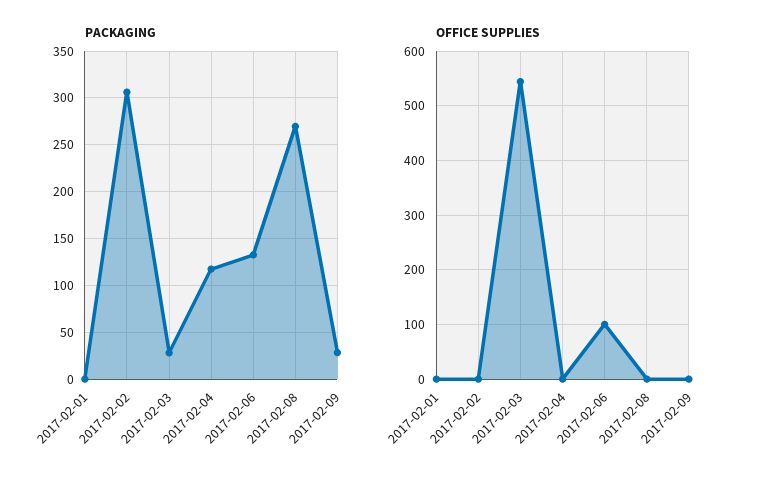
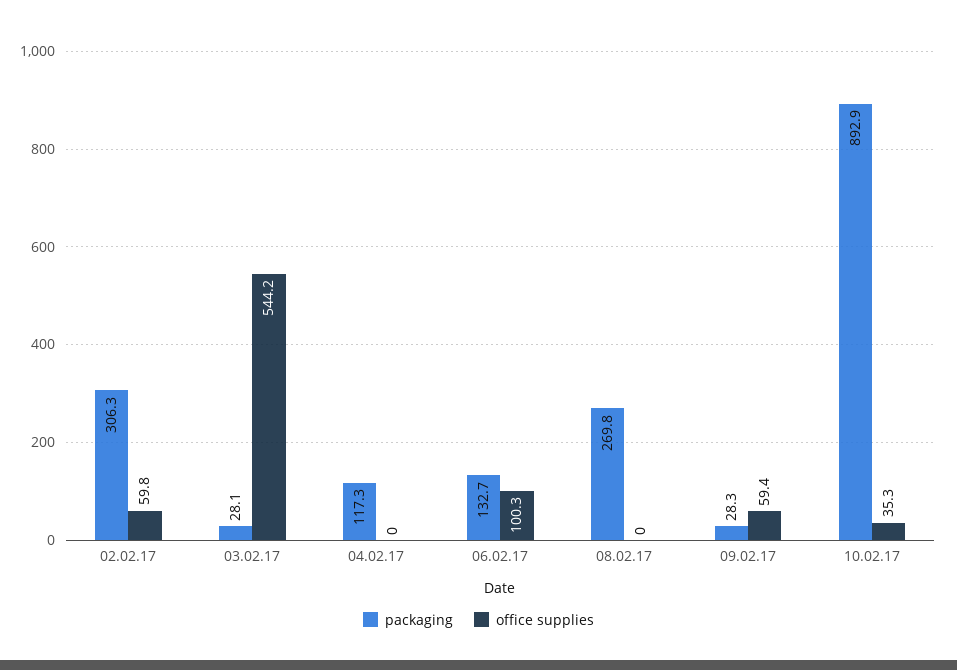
PACKAGING, 2017-02-01: 0 -> none
OFFICE SUPPLIES, 2017-02-01: 0 -> none
OFFICE SUPPLIES, 2017-02-02: 0 -> 59.8
OFFICE SUPPLIES, 2017-02-09: 0 -> 59.4
PACKAGING, 10.02.17: none -> 892.9
OFFICE SUPPLIES, 10.02.17: none -> 35.3

